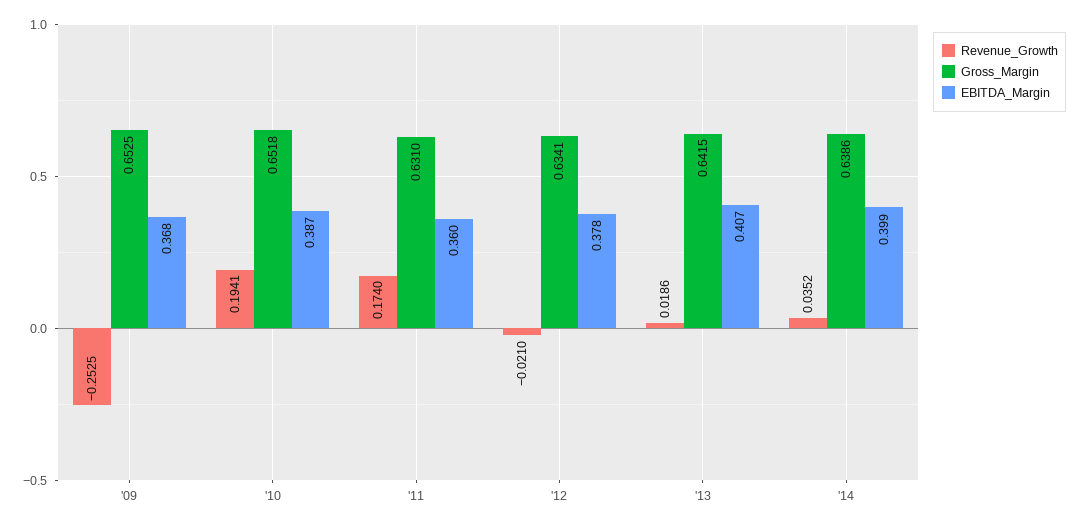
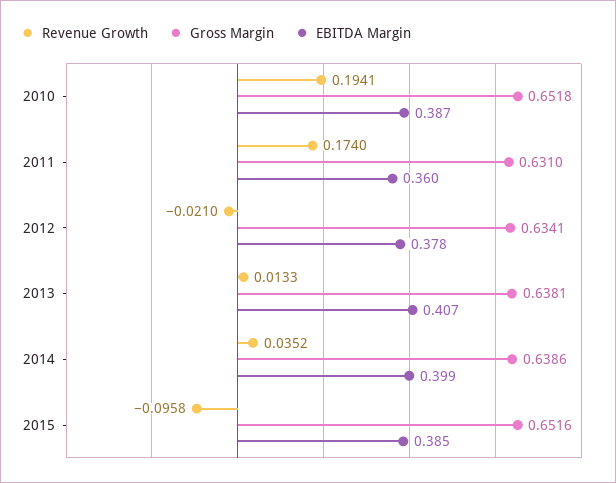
Revenue_Growth, '09: -0.2525 -> none
Gross_Margin, '09: 0.6525 -> none
EBITDA_Margin, '09: 0.368 -> none
Revenue_Growth, '13: 0.0186 -> 0.0133
Gross_Margin, '13: 0.6415 -> 0.6381
Revenue_Growth, 2015: none -> -0.0958
Gross_Margin, 2015: none -> 0.6516
EBITDA_Margin, 2015: none -> 0.385

